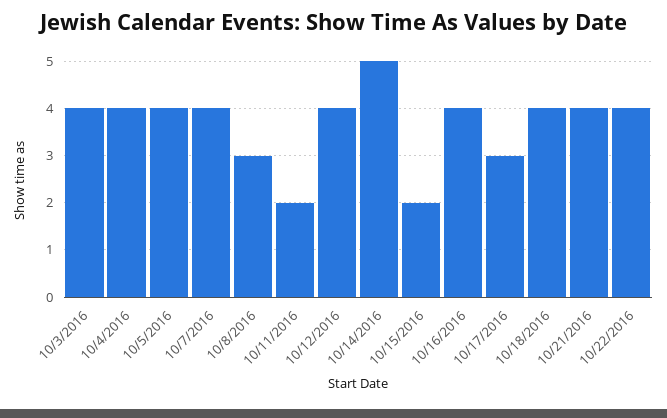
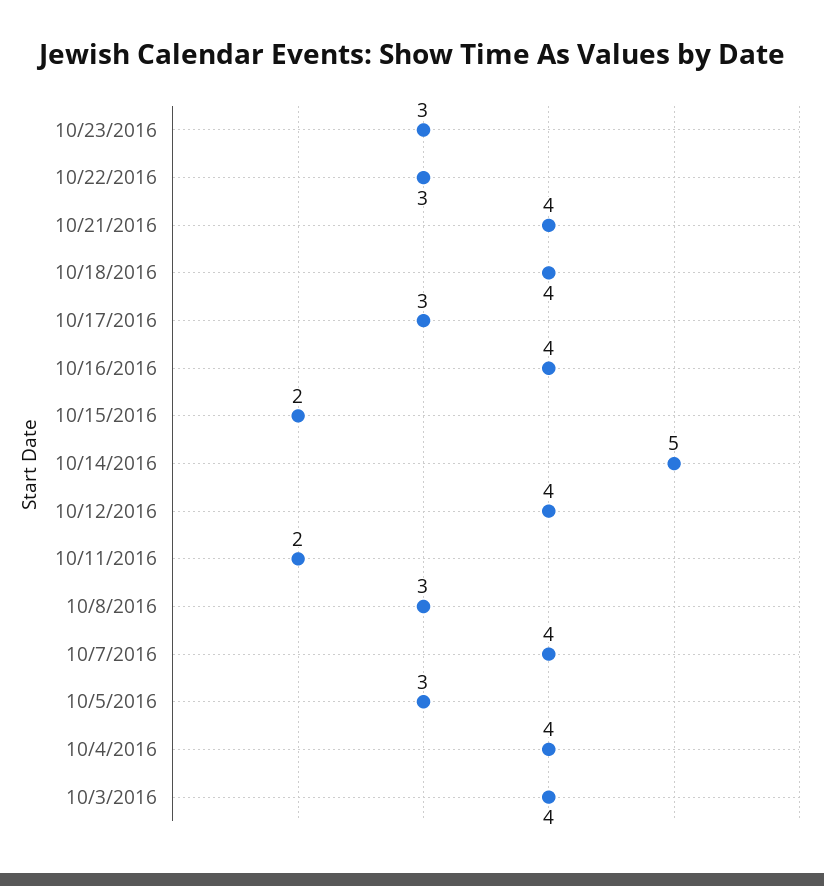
10/5/2016: 4 -> 3
10/22/2016: 4 -> 3
10/23/2016: none -> 3

